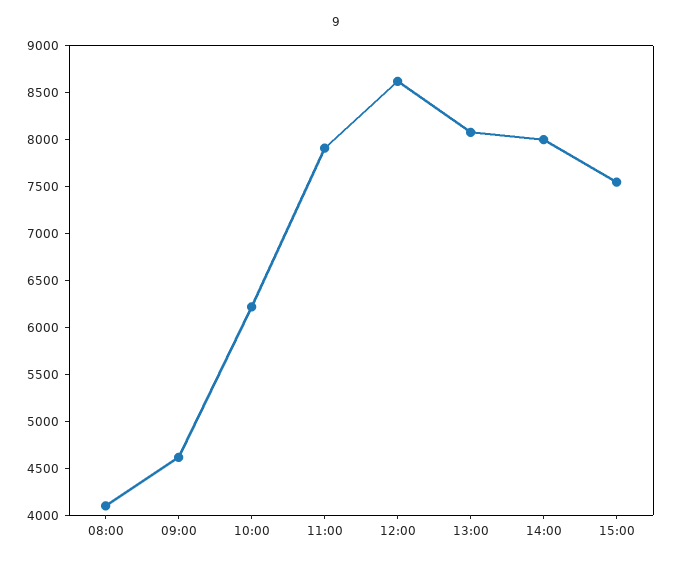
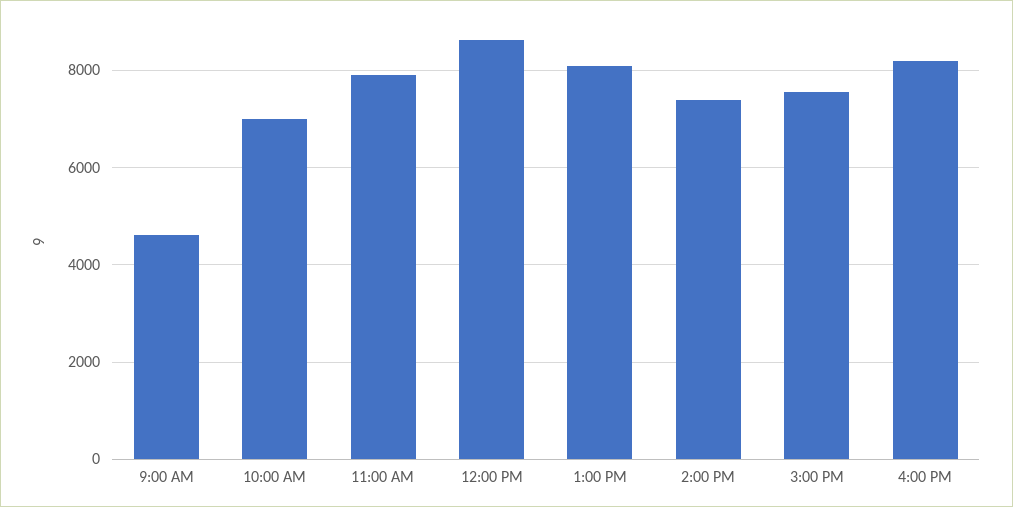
08:00: 4100 -> none
10:00: 6200 -> 7000
14:00: 8000 -> 7400
4:00 PM: none -> 8200

